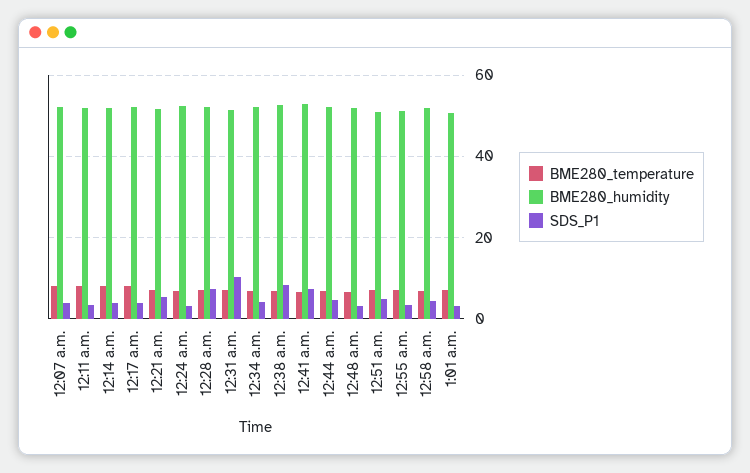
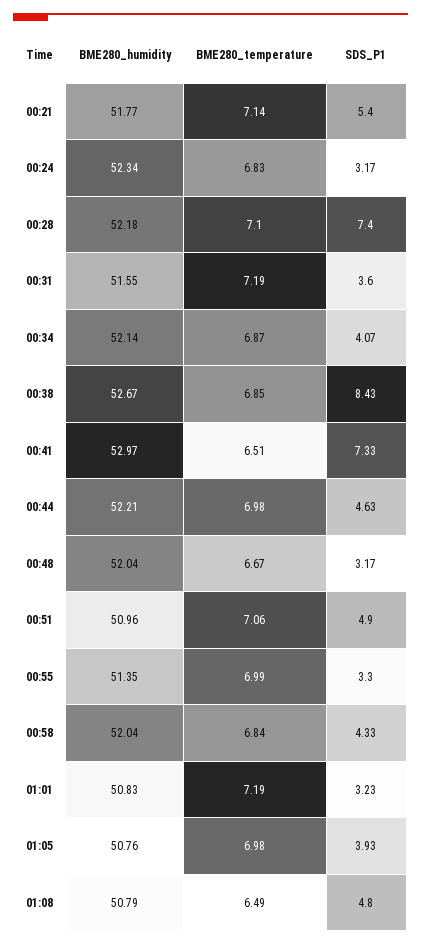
BME280_temperature, 12:07 a.m.: 8 -> none
BME280_humidity, 12:07 a.m.: 52 -> none
SDS_P1, 12:07 a.m.: 4 -> none
BME280_temperature, 12:11 a.m.: 8 -> none
BME280_humidity, 12:11 a.m.: 52 -> none
SDS_P1, 12:11 a.m.: 4 -> none
BME280_temperature, 12:14 a.m.: 8 -> none
BME280_humidity, 12:14 a.m.: 52 -> none
SDS_P1, 12:14 a.m.: 4 -> none
BME280_temperature, 12:17 a.m.: 8 -> none
BME280_humidity, 12:17 a.m.: 52 -> none
SDS_P1, 12:17 a.m.: 4 -> none
SDS_P1, 12:31 a.m.: 10 -> 3.6
BME280_humidity, 01:05: none -> 50.76
BME280_temperature, 01:05: none -> 6.98
SDS_P1, 01:05: none -> 3.93
BME280_humidity, 01:08: none -> 50.79
BME280_temperature, 01:08: none -> 6.49
SDS_P1, 01:08: none -> 4.8

